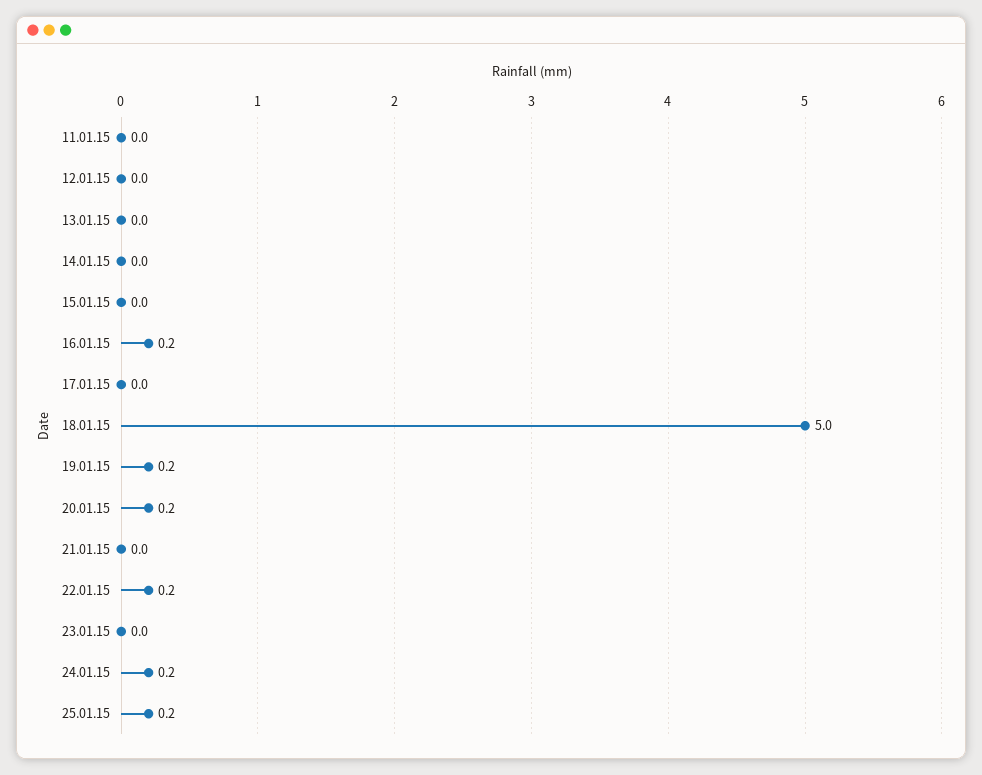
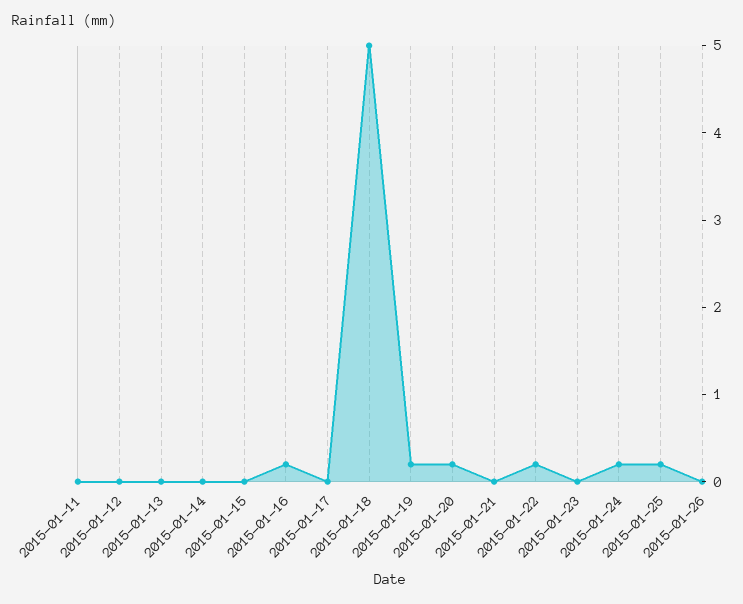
2015-01-26: none -> 0

